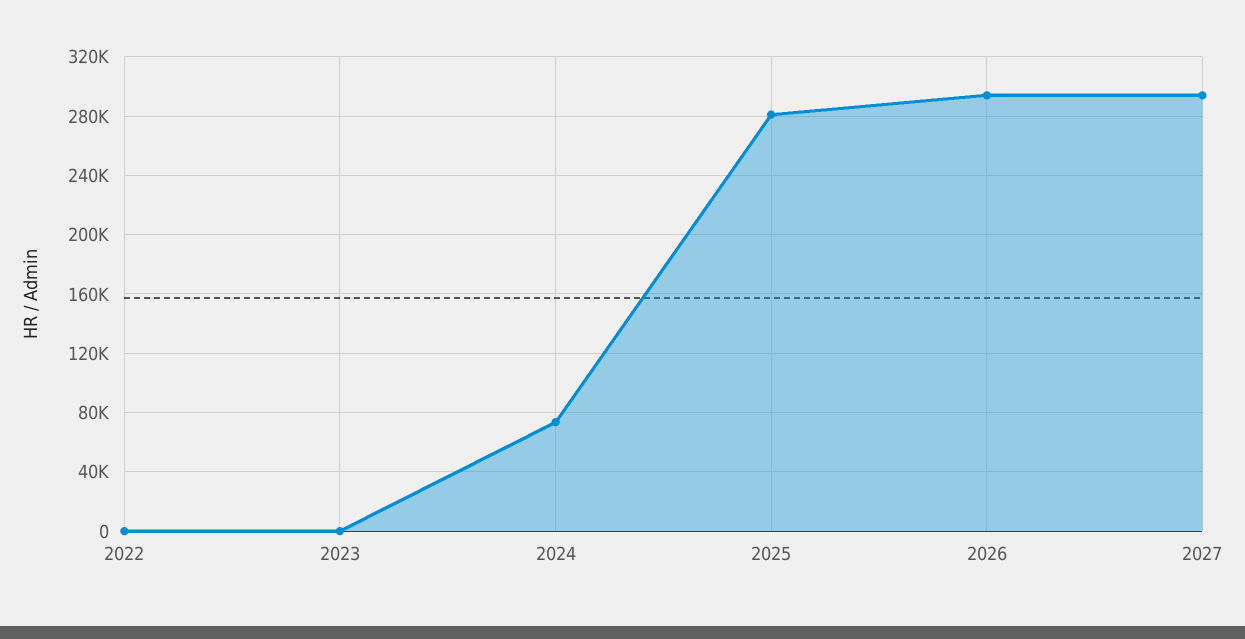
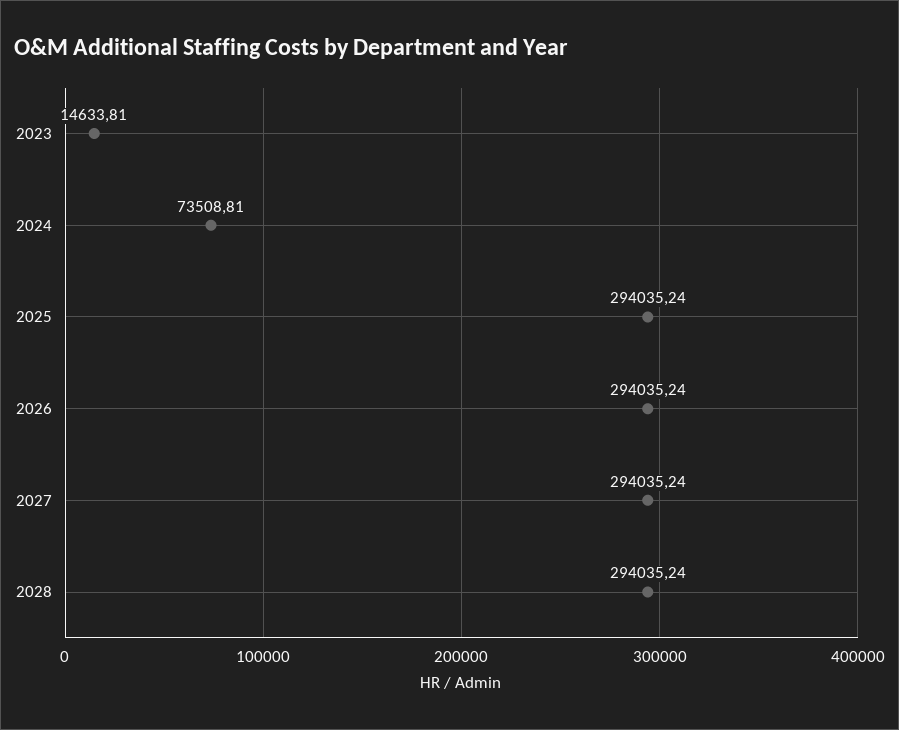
2022: 0 -> none
2023: 0 -> 14633.81
2025: 280000 -> 294035.24
2028: none -> 294035.24

